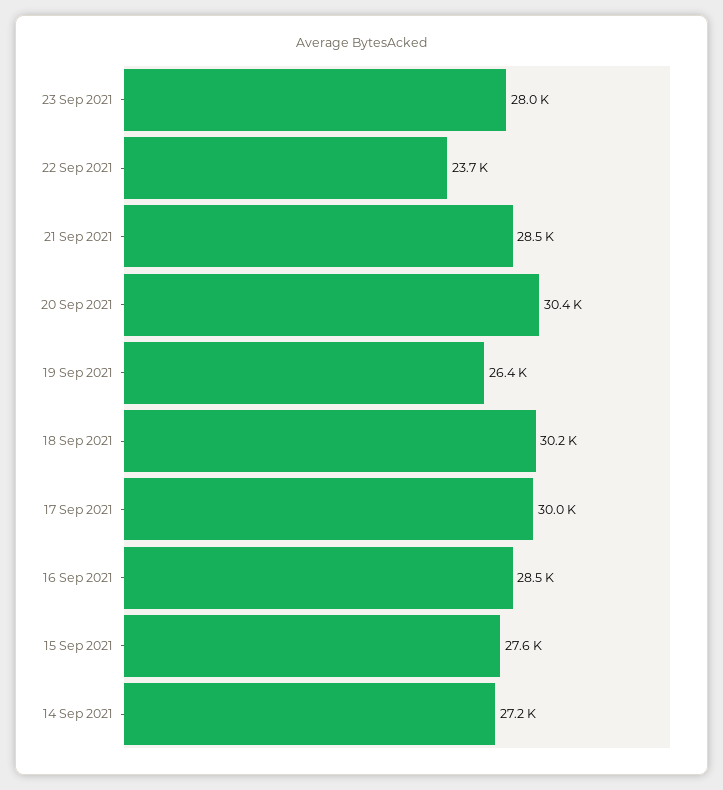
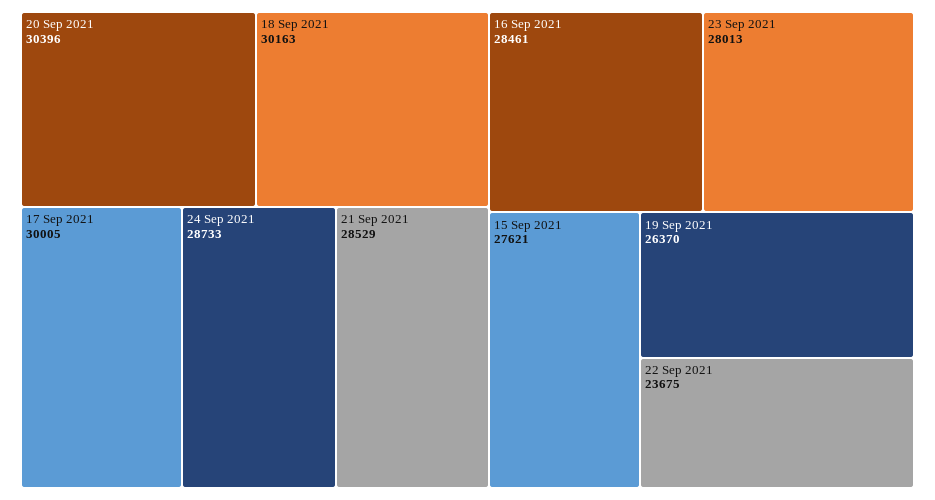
14 Sep 2021: 27200 -> none
24 Sep 2021: none -> 28733

